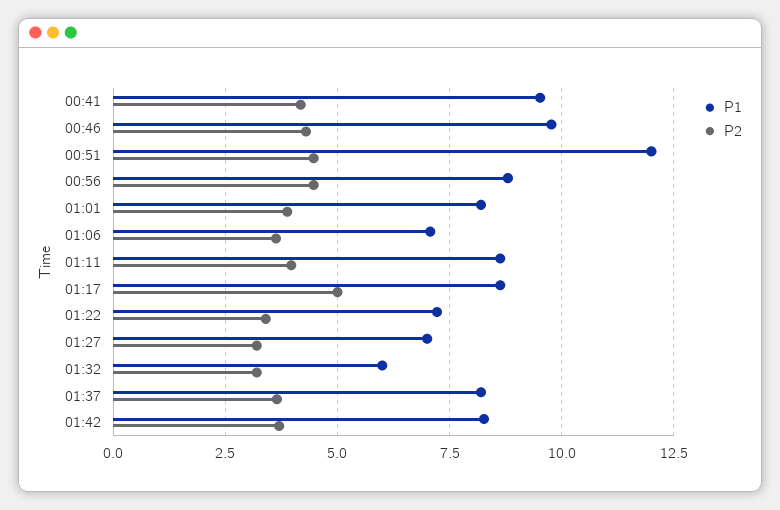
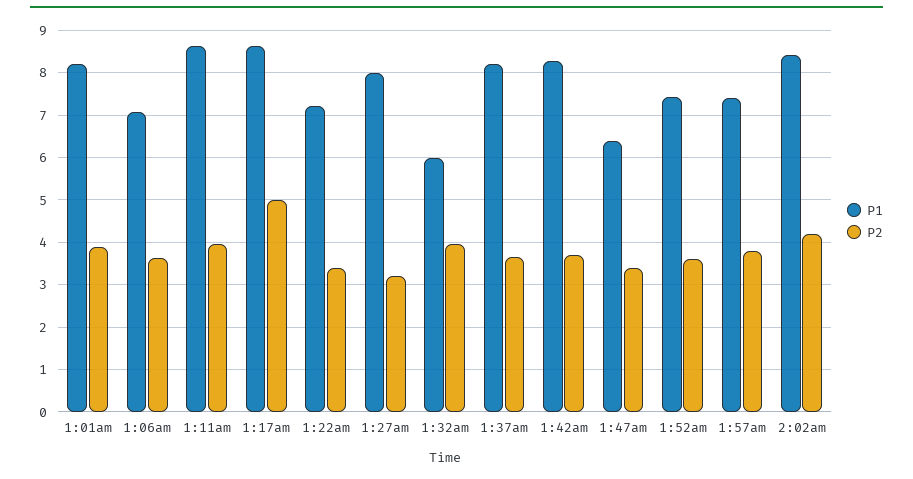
P1, 00:41: 9.5 -> none
P2, 00:41: 4.25 -> none
P1, 00:46: 9.75 -> none
P2, 00:46: 4.25 -> none
P1, 00:51: 12 -> none
P2, 00:51: 4.5 -> none
P1, 00:56: 8.75 -> none
P2, 00:56: 4.5 -> none
P1, 01:27: 7 -> 8
P2, 01:32: 3.25 -> 4
P1, 1:47am: none -> 6.4
P2, 1:47am: none -> 3.4
P1, 1:52am: none -> 7.4
P2, 1:52am: none -> 3.6
P1, 1:57am: none -> 7.4
P2, 1:57am: none -> 3.8
P1, 2:02am: none -> 8.4
P2, 2:02am: none -> 4.2

